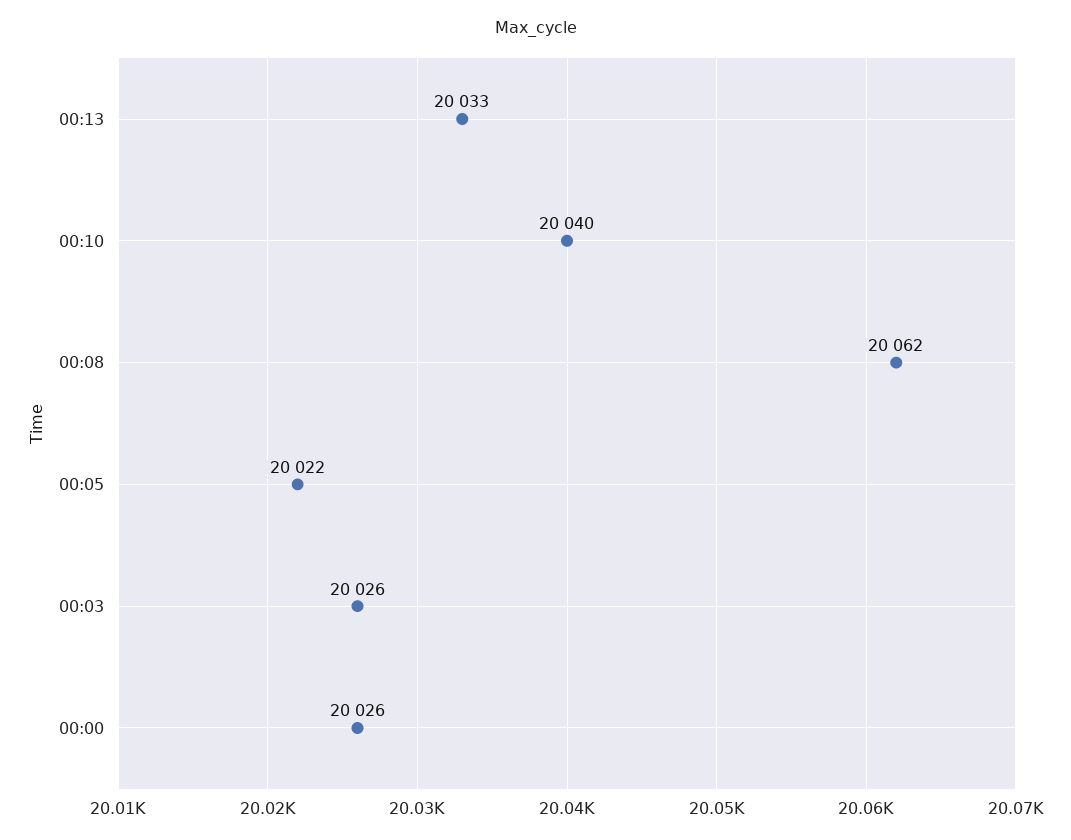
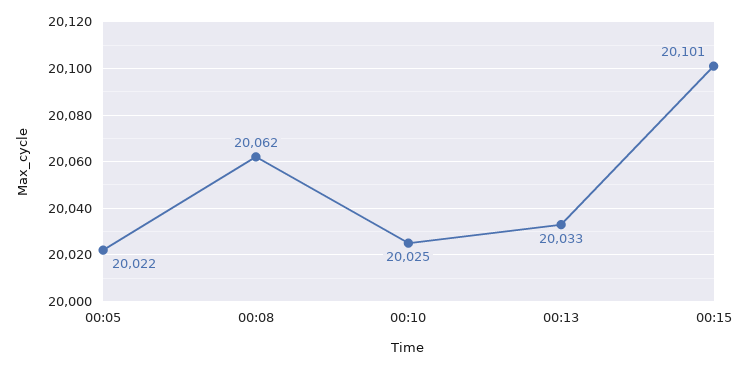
00:10: 20040 -> 20025
00:03: 20026 -> none
00:00: 20026 -> none
00:15: none -> 20101

